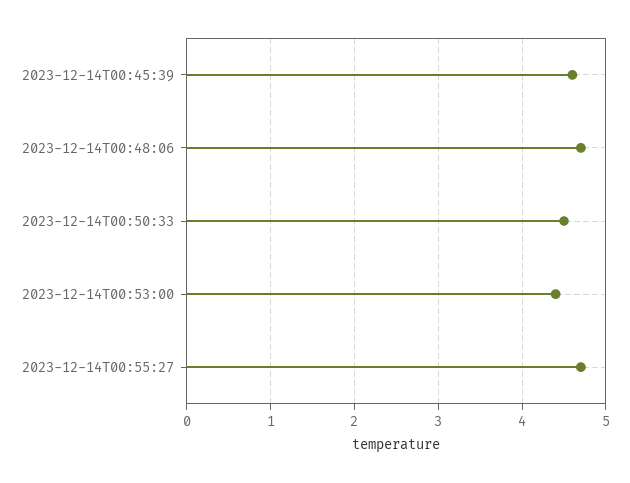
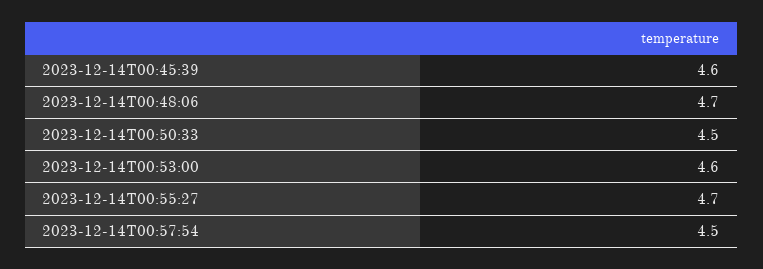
2023-12-14T00:53:00: 4.4 -> 4.6
2023-12-14T00:57:54: none -> 4.5

